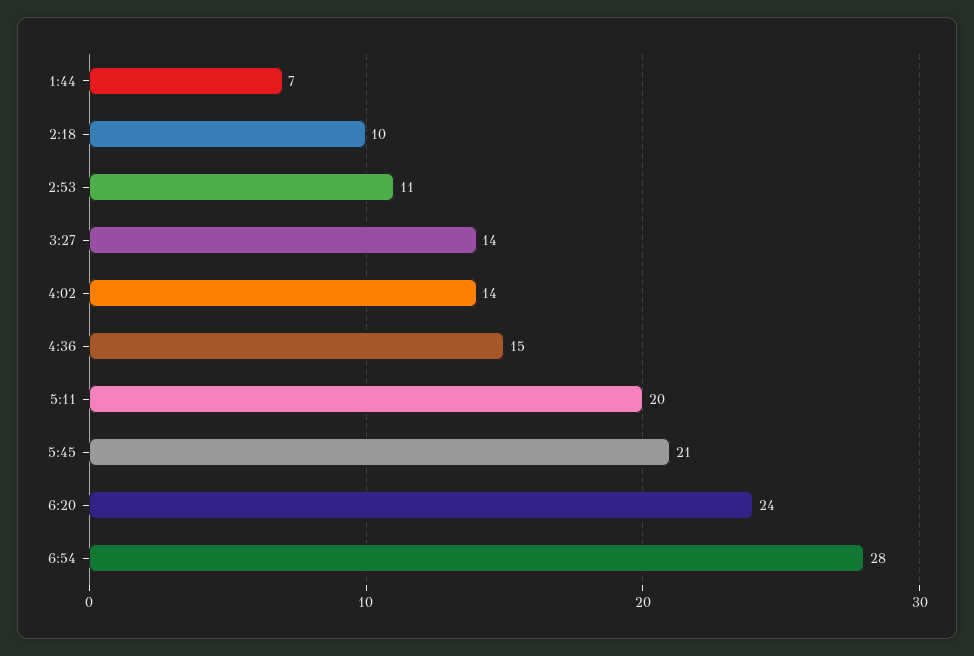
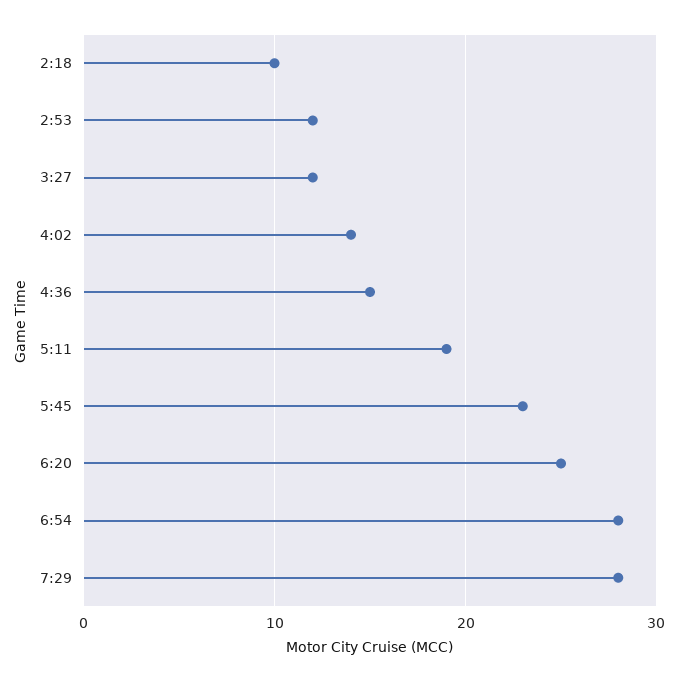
1:44: 7 -> none
2:53: 11 -> 12
3:27: 14 -> 12
5:11: 20 -> 19
5:45: 21 -> 23
6:20: 24 -> 25
7:29: none -> 28

